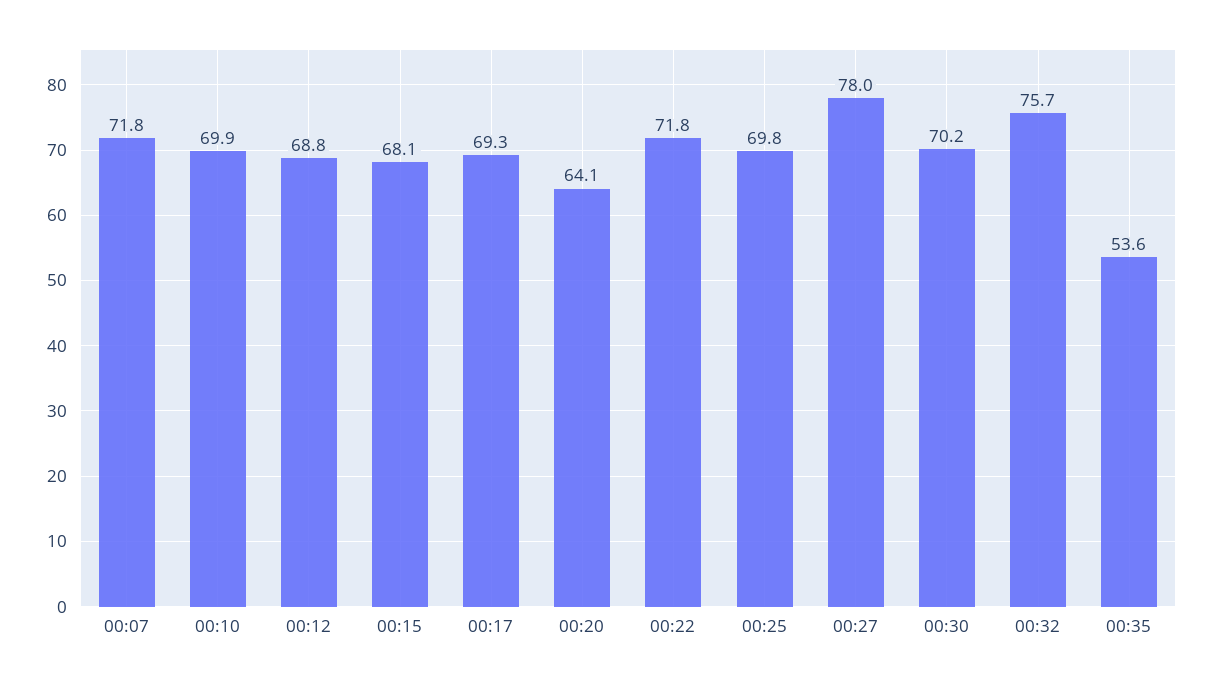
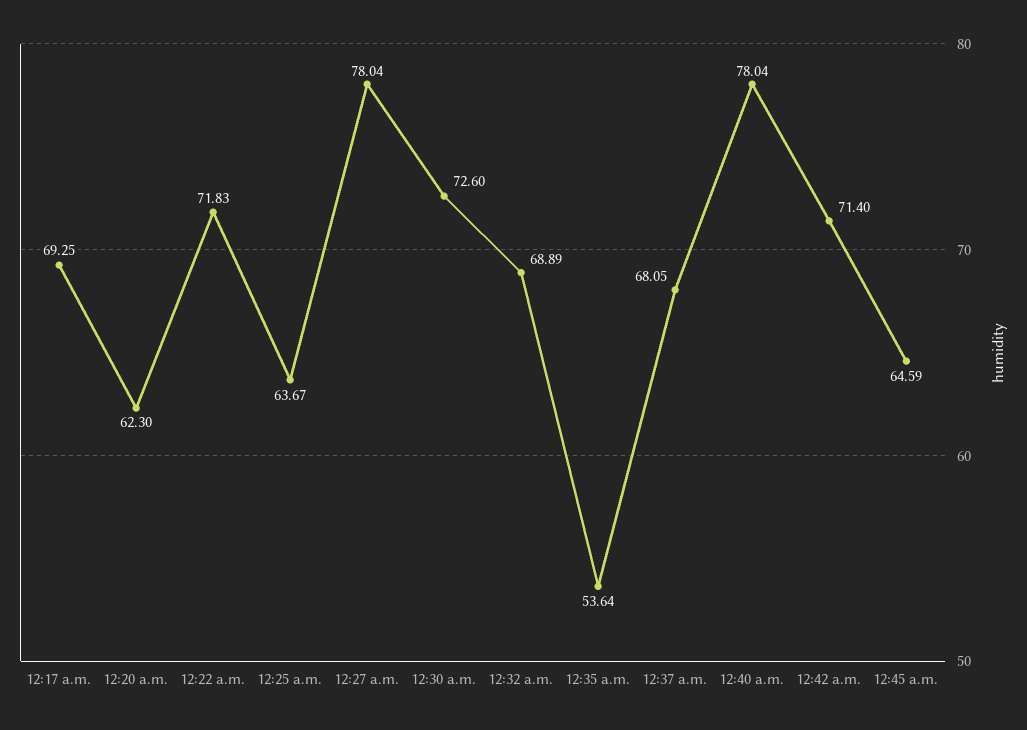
00:07: 71.8 -> none
00:10: 69.9 -> none
00:12: 68.8 -> none
00:15: 68.1 -> none
00:20: 64.1 -> 62.3
00:25: 69.8 -> 63.67
00:30: 70.2 -> 72.6
00:32: 75.7 -> 68.89
12:37 a.m.: none -> 68.05
12:40 a.m.: none -> 78.04
12:42 a.m.: none -> 71.4
12:45 a.m.: none -> 64.59

